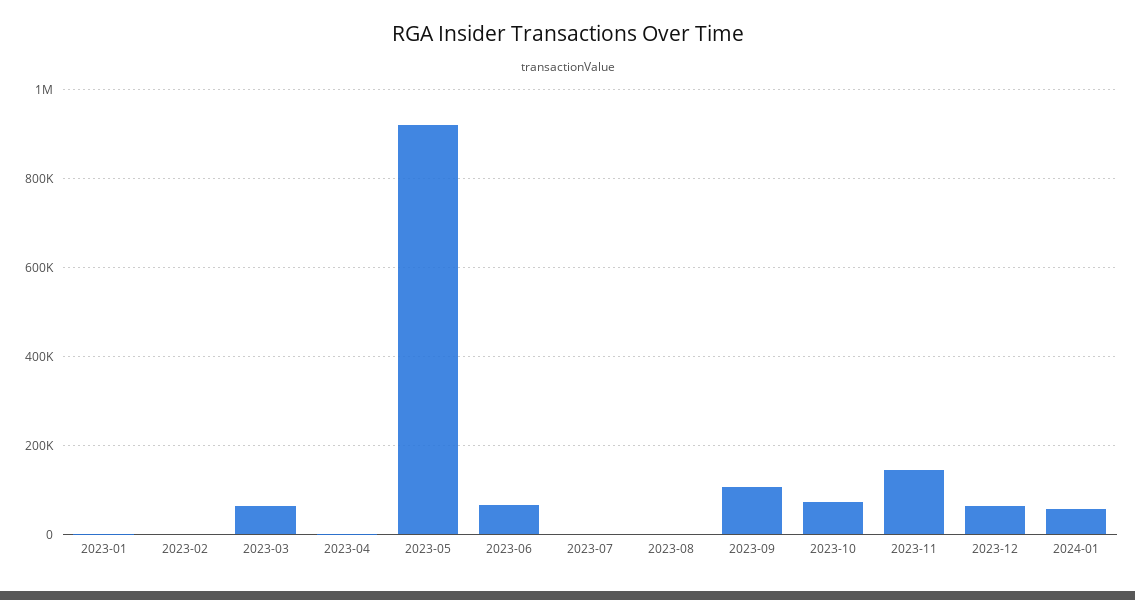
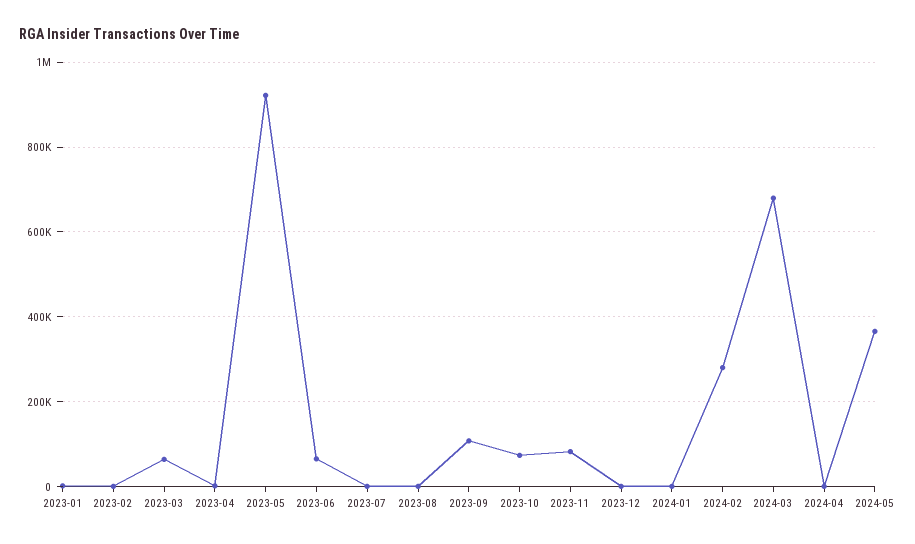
2023-11: 140000 -> 80000
2023-12: 60000 -> 0
2024-01: 60000 -> 0
2024-02: none -> 280000
2024-03: none -> 680000
2024-04: none -> 0
2024-05: none -> 360000

